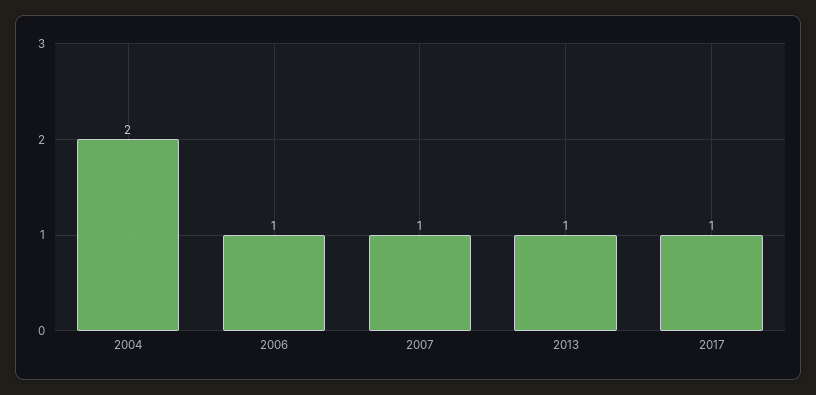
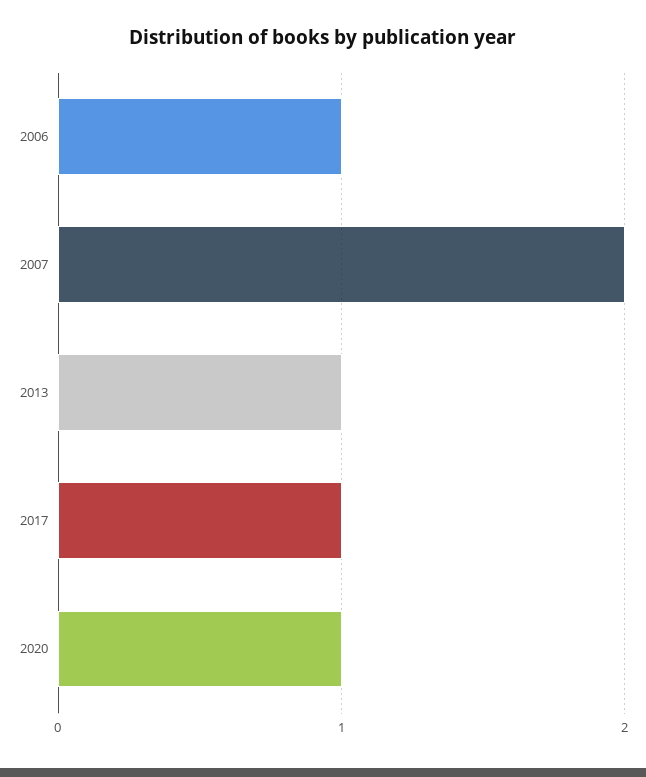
2004: 2 -> none
2007: 1 -> 2
2020: none -> 1

